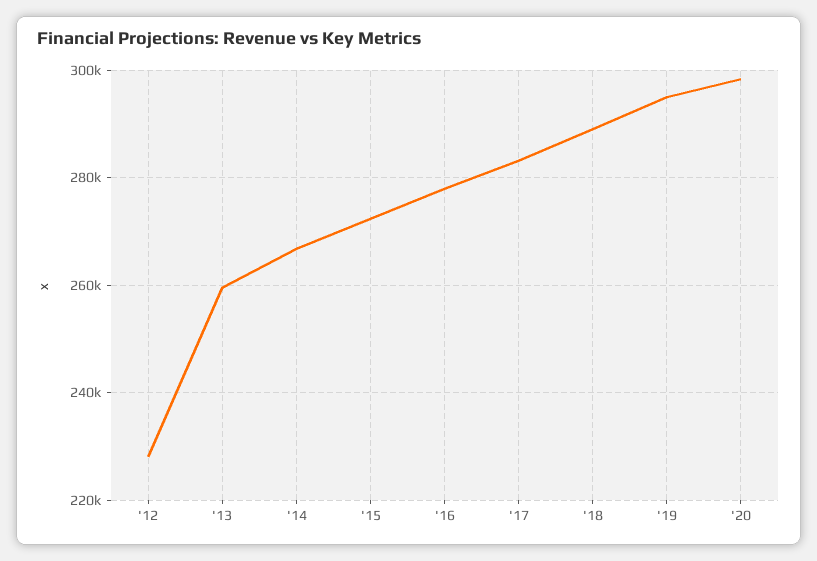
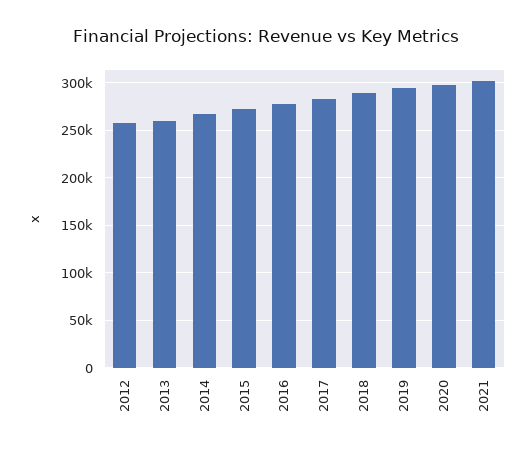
'12: 228000 -> 260000
2021: none -> 300000

